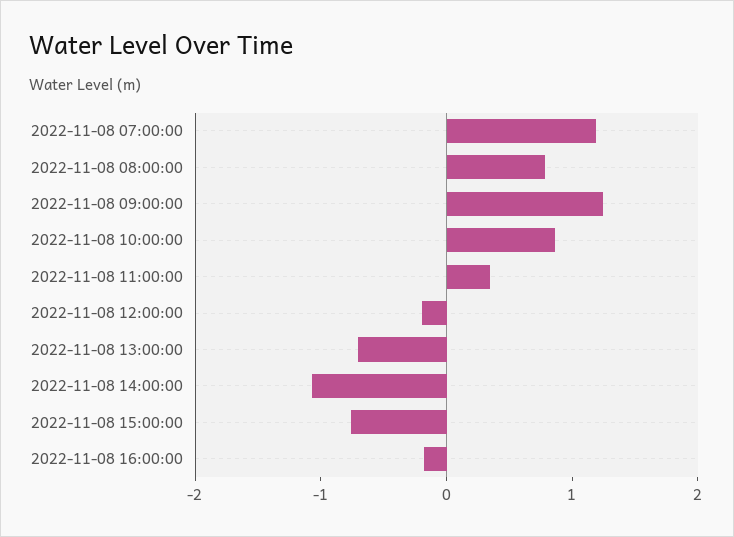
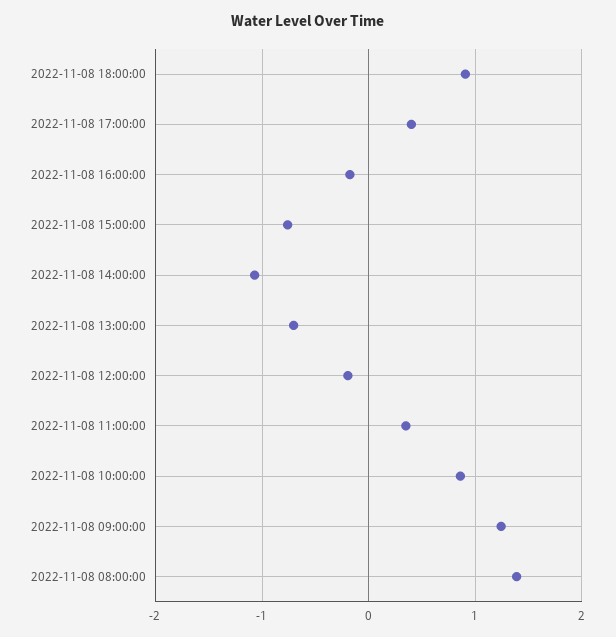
2022-11-08 07:00:00: 1.2 -> none
2022-11-08 08:00:00: 0.8 -> 1.4
2022-11-08 18:00:00: none -> 0.9
2022-11-08 17:00:00: none -> 0.4

